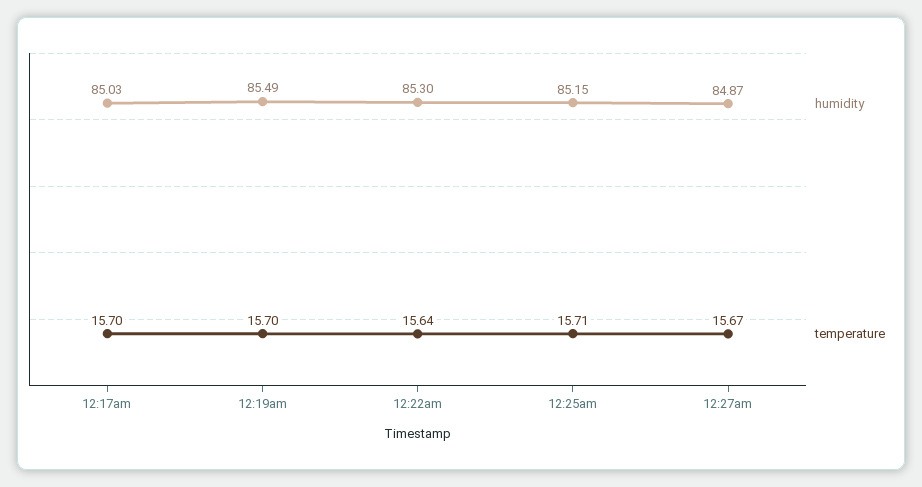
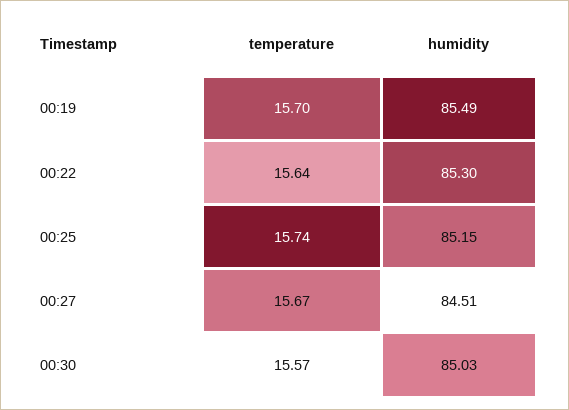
humidity, 12:17am: 85.03 -> none
temperature, 12:17am: 15.7 -> none
temperature, 12:25am: 15.71 -> 15.74
humidity, 12:27am: 84.87 -> 84.51
temperature, 00:30: none -> 15.57
humidity, 00:30: none -> 85.03

